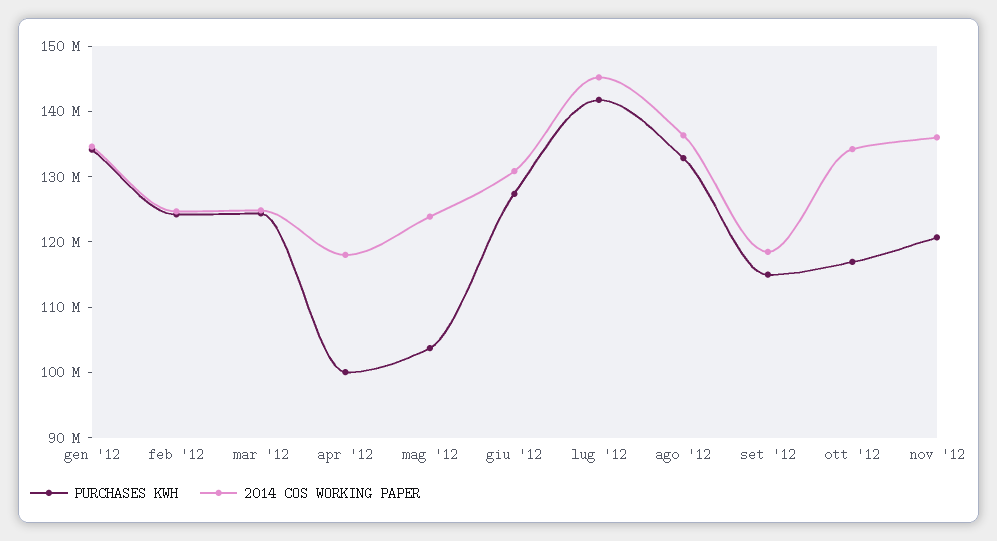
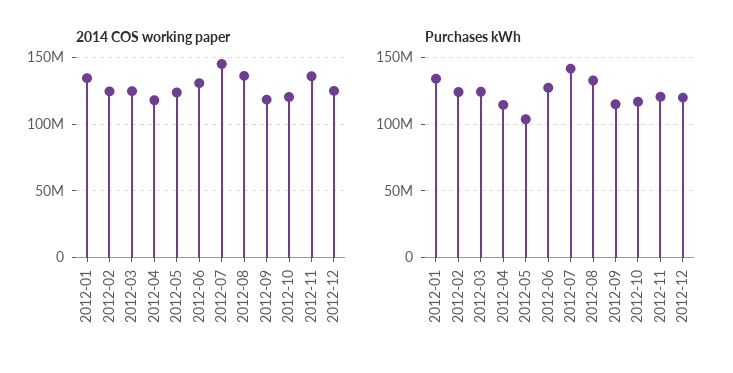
PURCHASES KWH, apr '12: 100000000 -> 115000000
2014 COS WORKING PAPER, ott '12: 134000000 -> 120000000
2014 COS WORKING PAPER, 2012-12: none -> 125000000
PURCHASES KWH, 2012-12: none -> 120000000

